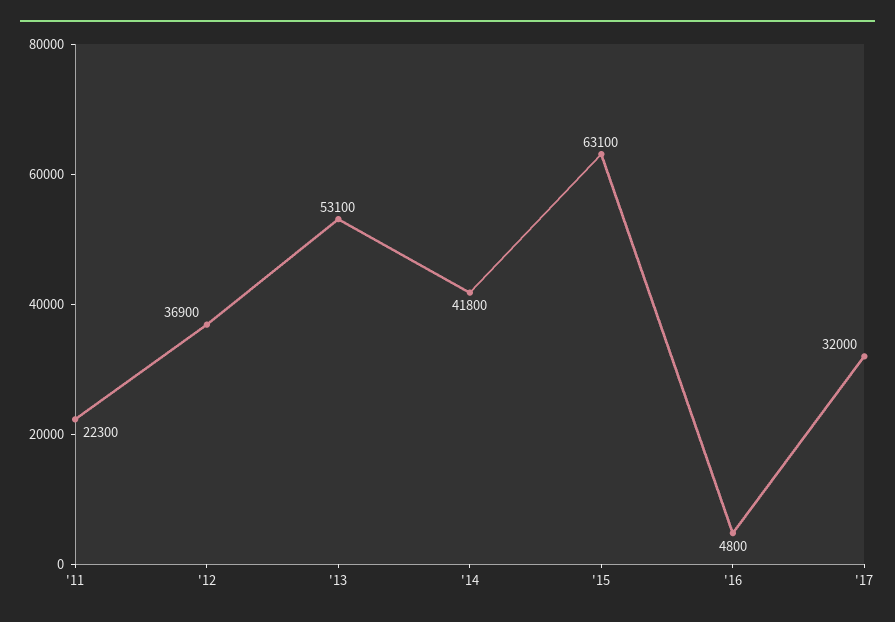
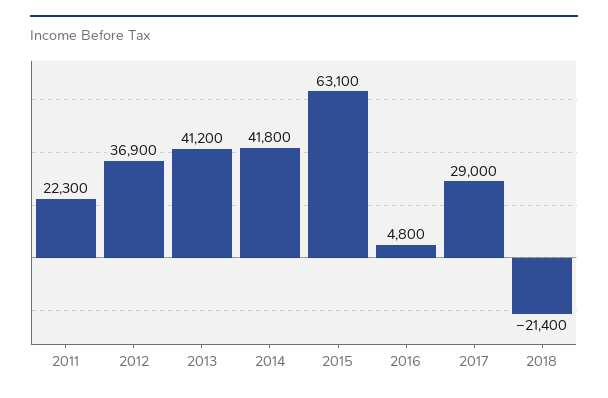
'13: 53100 -> 41200
'17: 32000 -> 29000
2018: none -> -21400

